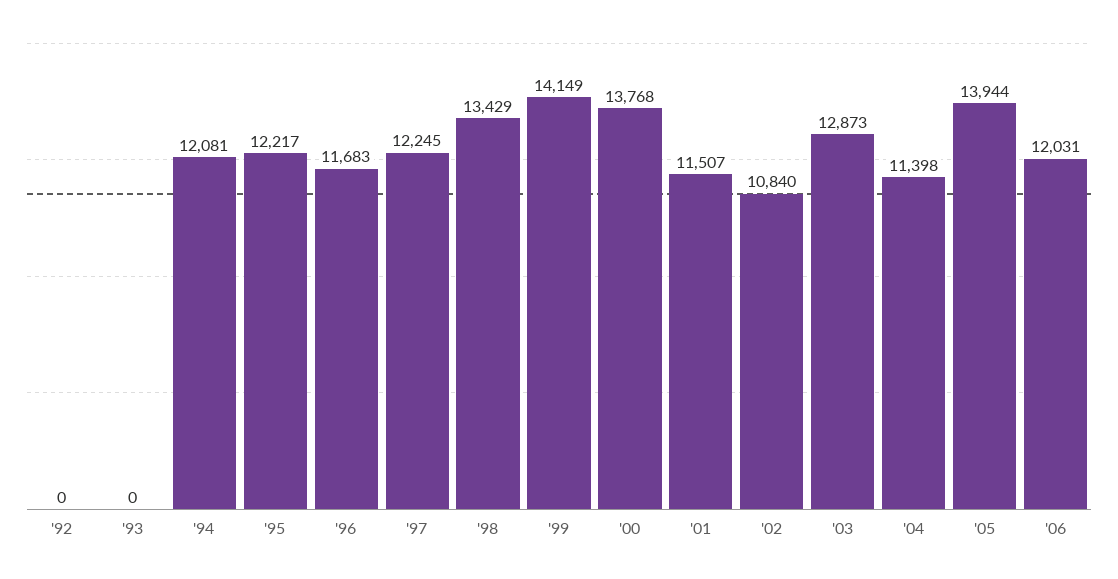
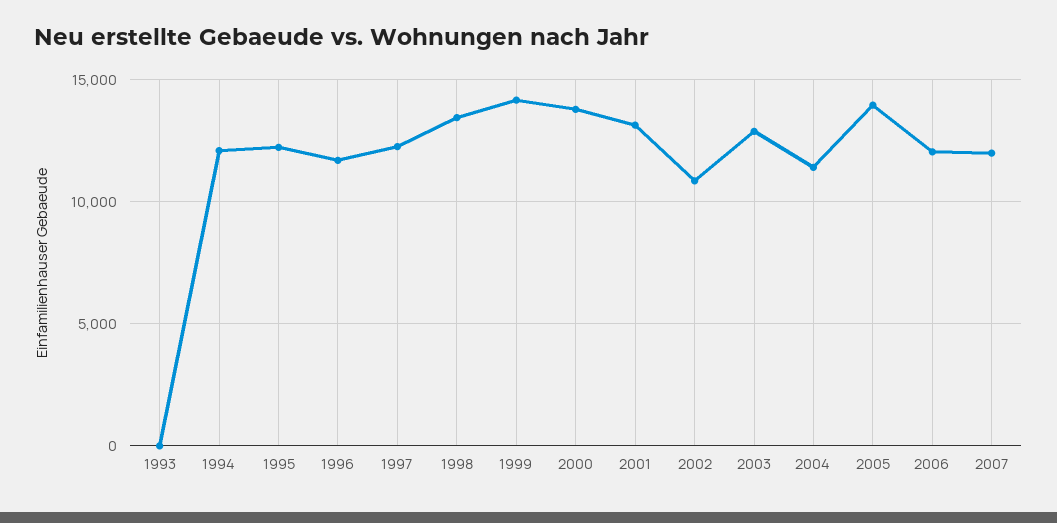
'92: 0 -> none
'01: 11507 -> 13000
2007: none -> 12000

